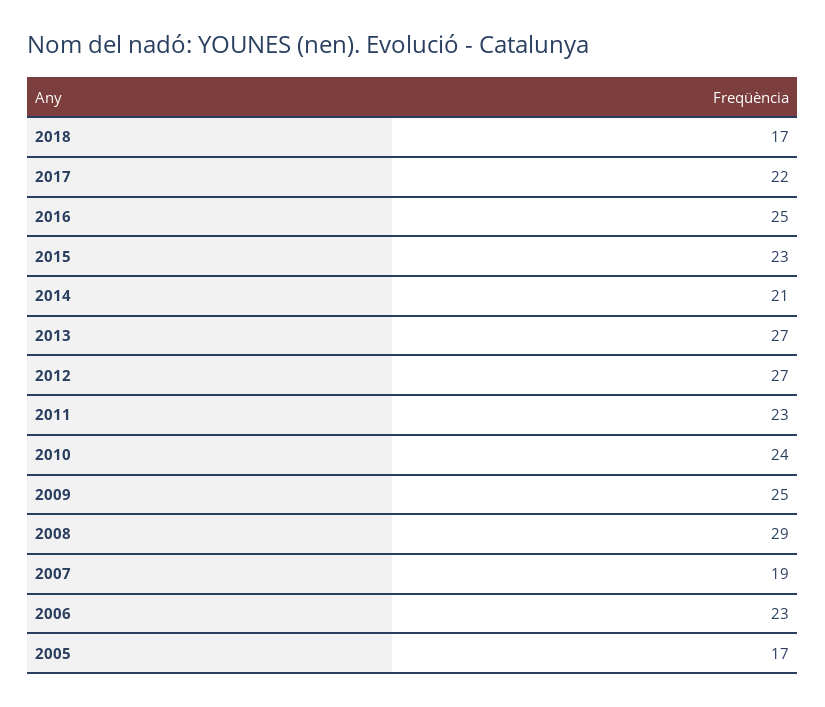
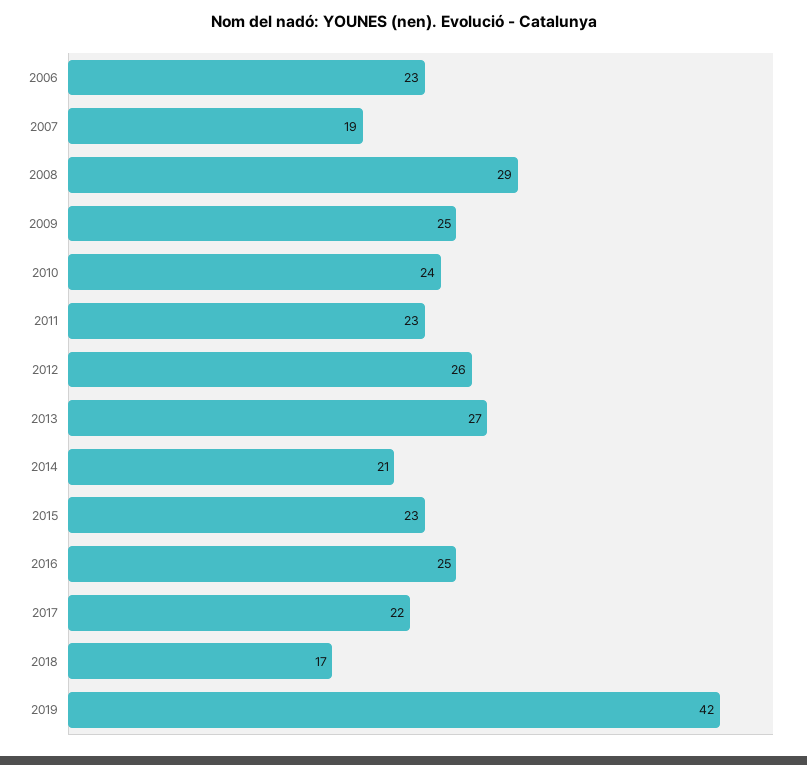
2012: 27 -> 26
2005: 17 -> none
2019: none -> 42

